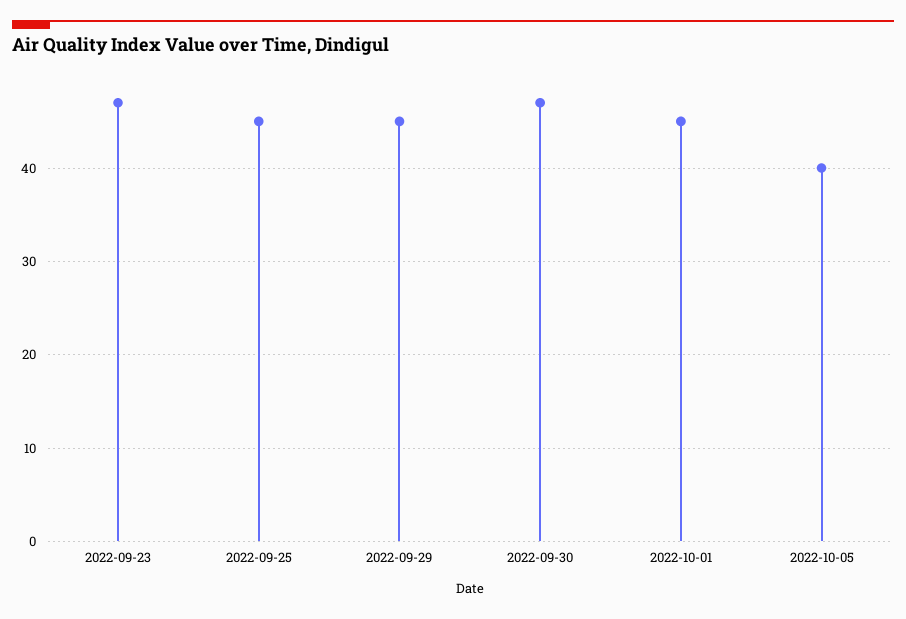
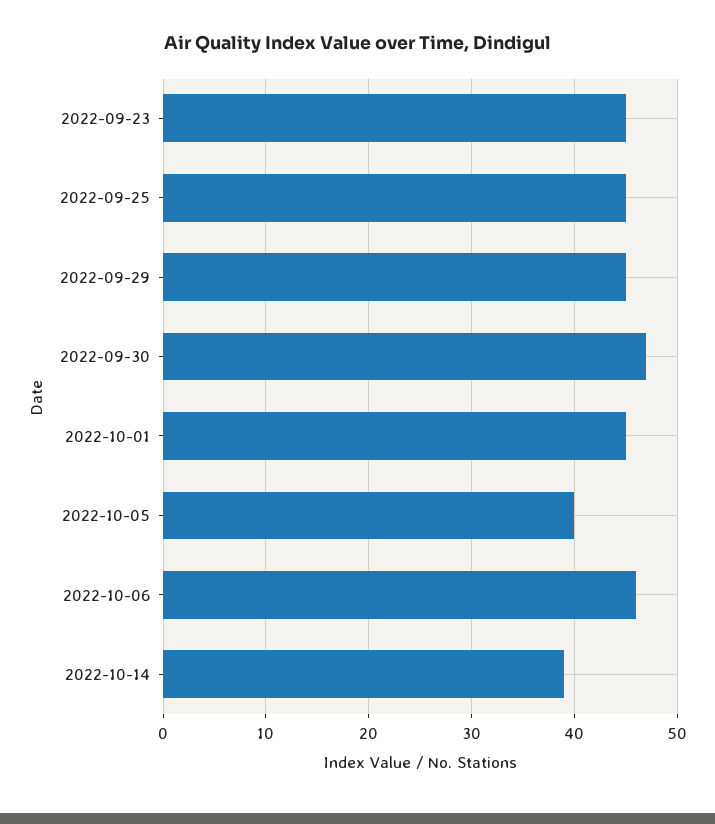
2022-09-23: 47 -> 45
2022-10-06: none -> 46
2022-10-14: none -> 39

